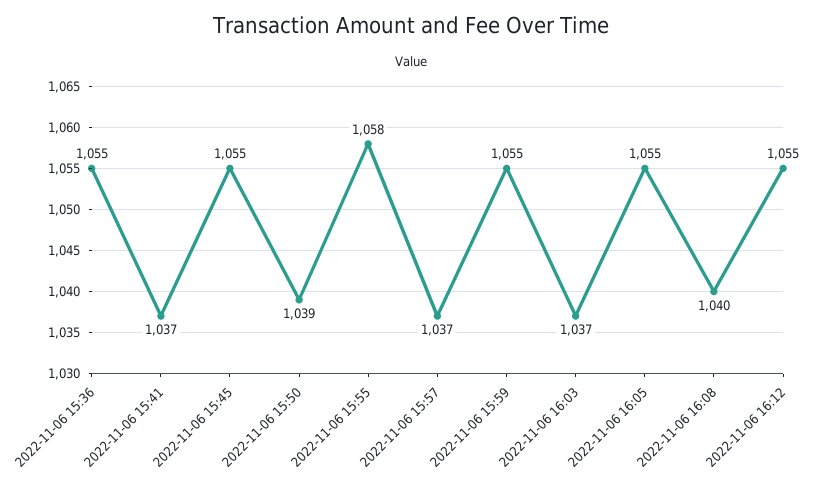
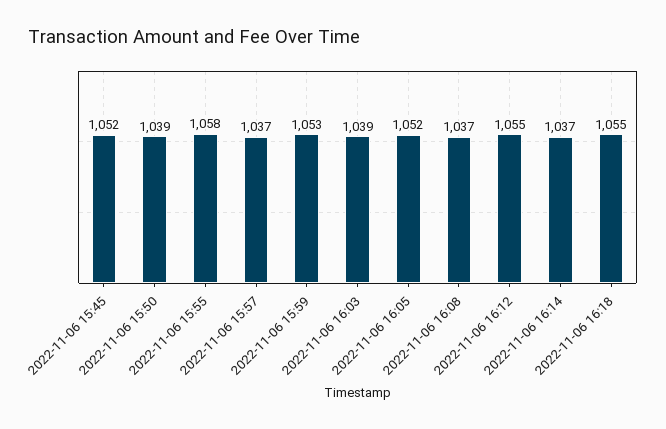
2022-11-06 15:36: 1055 -> none
2022-11-06 15:41: 1037 -> none
2022-11-06 15:45: 1055 -> 1052
2022-11-06 15:59: 1055 -> 1053
2022-11-06 16:03: 1037 -> 1039
2022-11-06 16:05: 1055 -> 1052
2022-11-06 16:08: 1040 -> 1037
2022-11-06 16:14: none -> 1037
2022-11-06 16:18: none -> 1055

